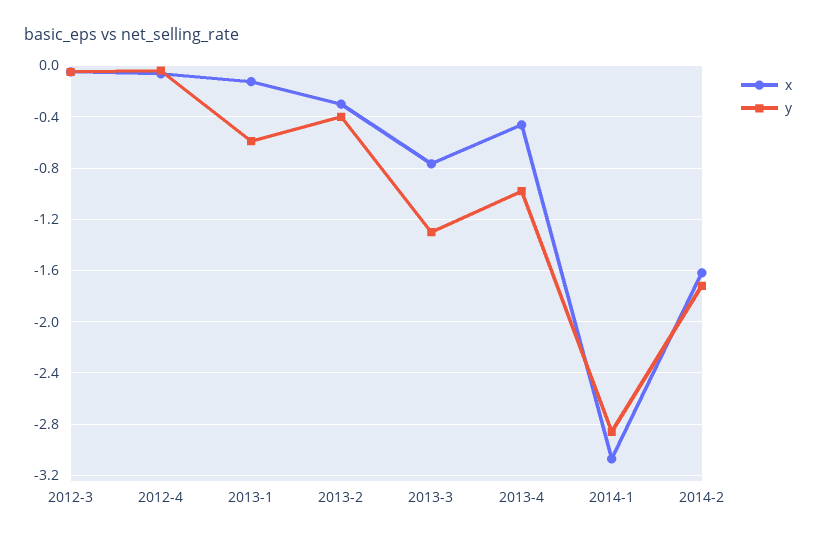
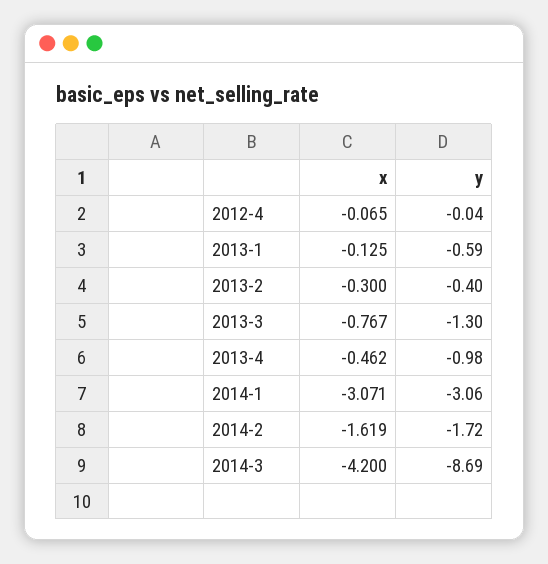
x, 2012-3: -0.05 -> none
y, 2012-3: -0.05 -> none
y, 2014-1: -2.85 -> -3.06
x, 2014-3: none -> -4.2
y, 2014-3: none -> -8.69

